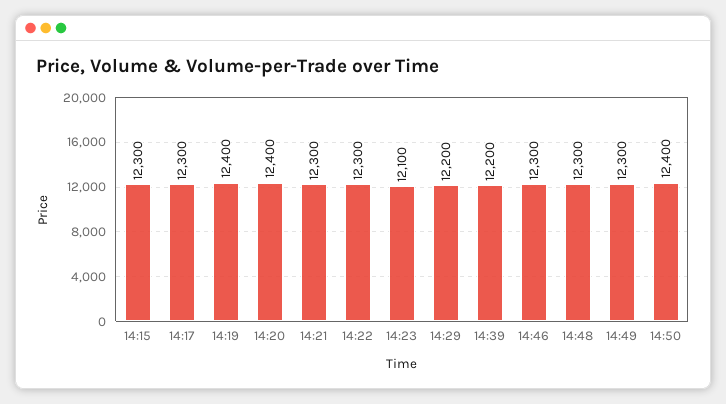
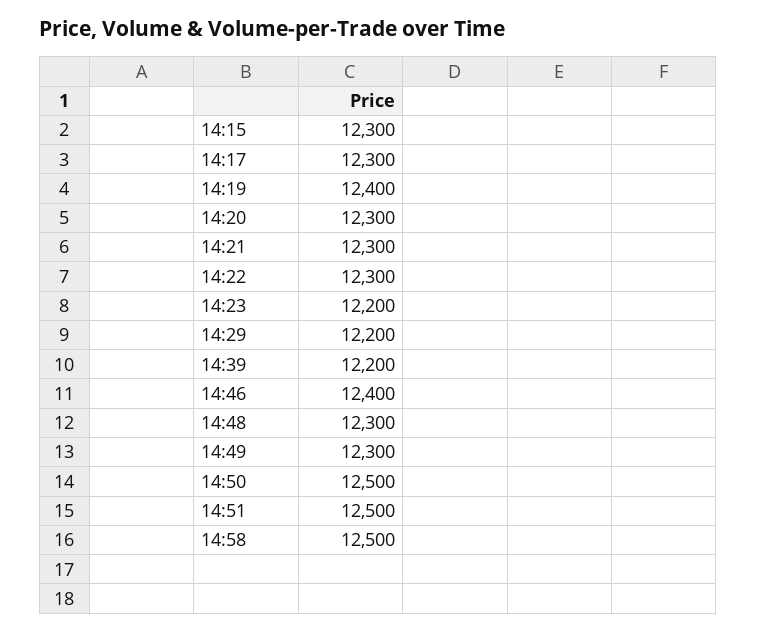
14:20: 12400 -> 12300
14:23: 12100 -> 12200
14:46: 12300 -> 12400
14:50: 12400 -> 12500
14:51: none -> 12500
14:58: none -> 12500

